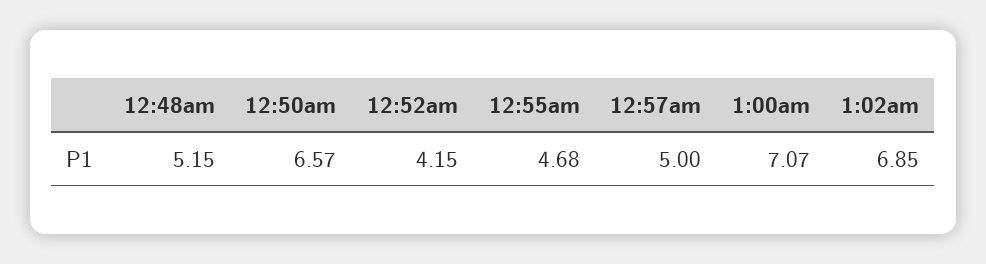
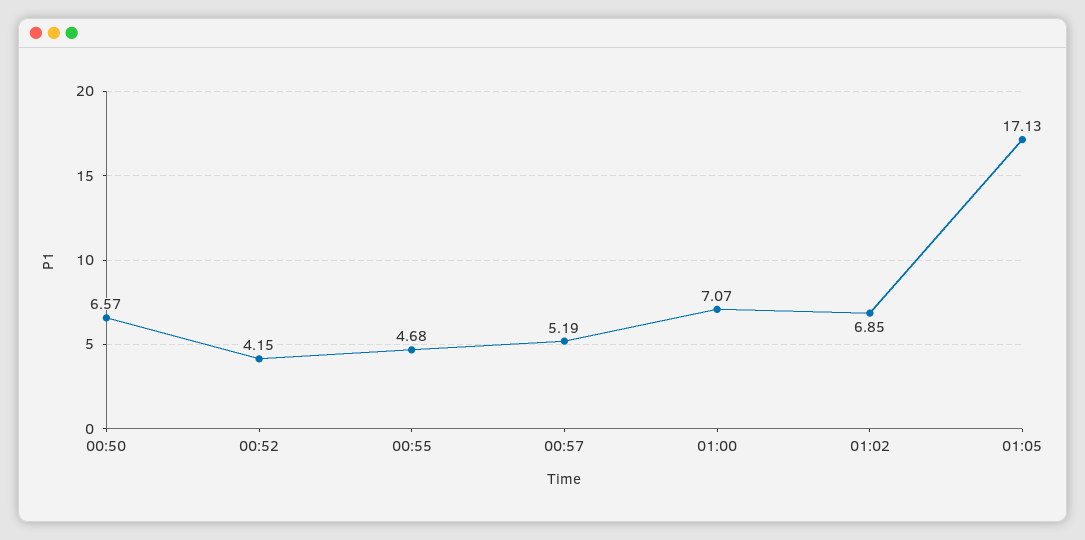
12:48am: 5.15 -> none
12:57am: 5 -> 5.19
01:05: none -> 17.13

